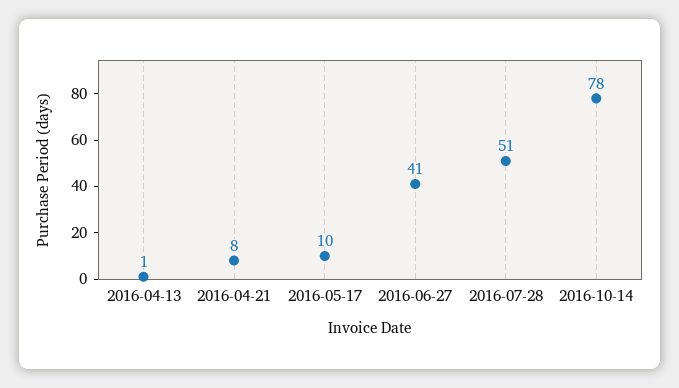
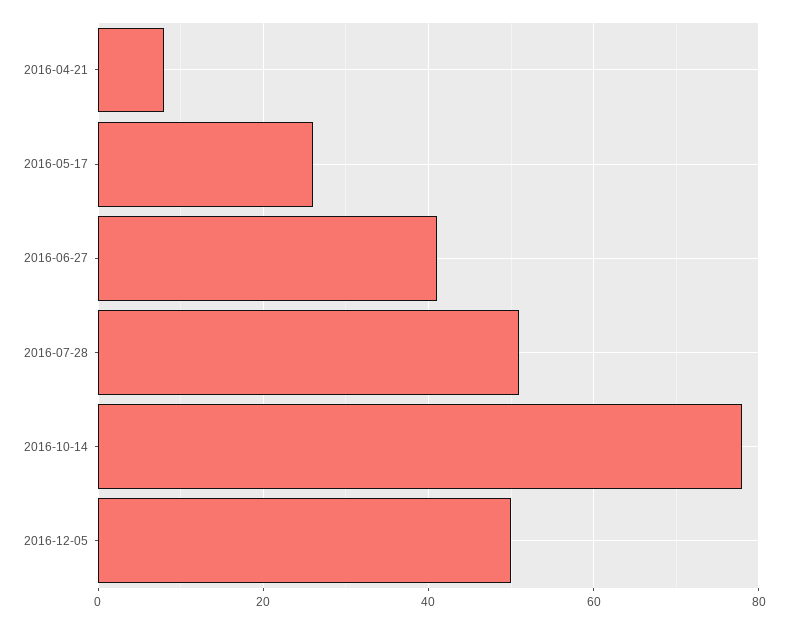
2016-04-13: 1 -> none
2016-05-17: 10 -> 25
2016-12-05: none -> 50

